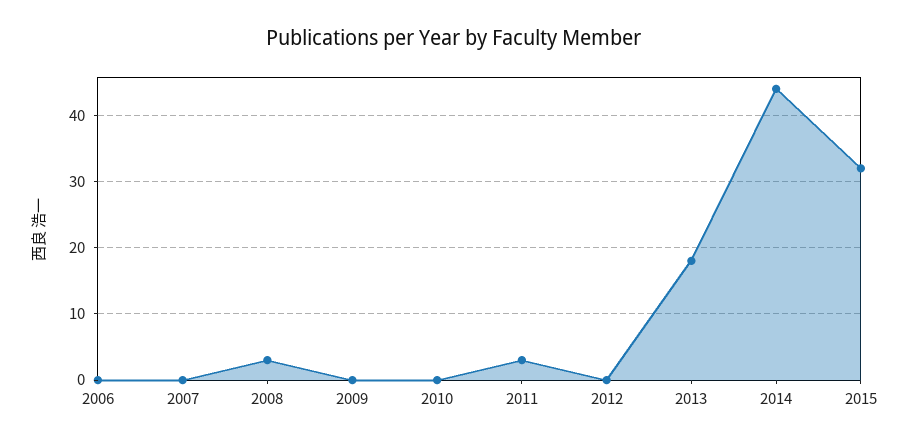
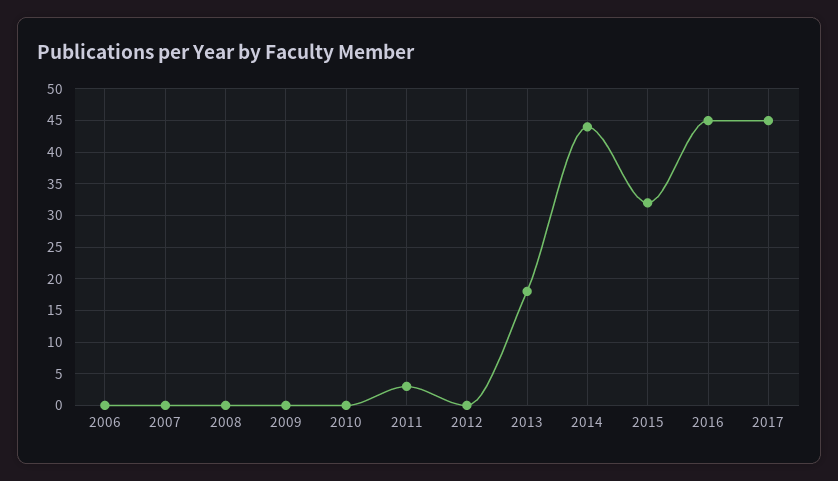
2008: 3 -> 0
2016: none -> 45
2017: none -> 45

